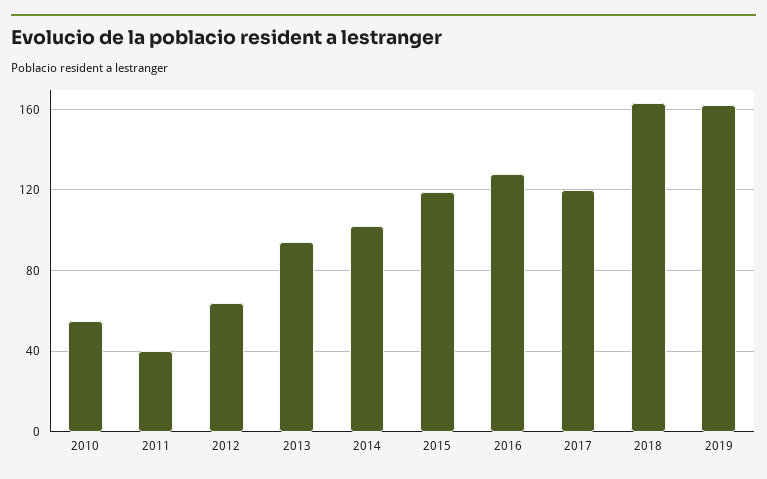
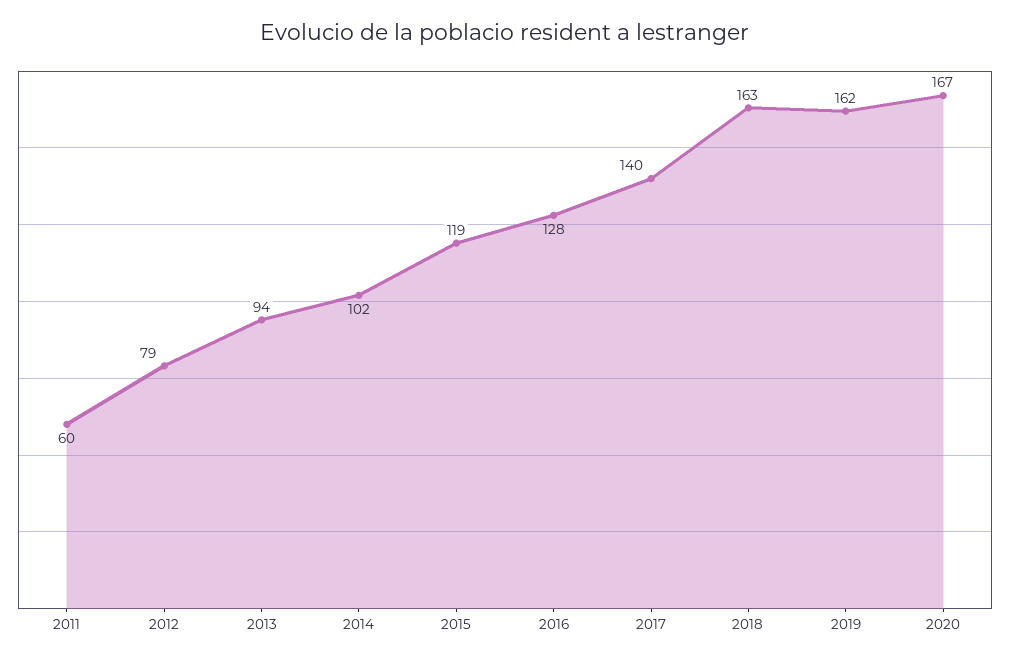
2010: 55 -> none
2011: 40 -> 60
2012: 65 -> 79
2017: 120 -> 140
2020: none -> 167

